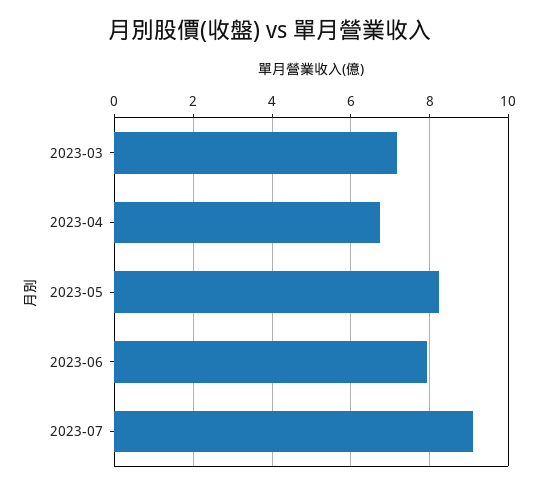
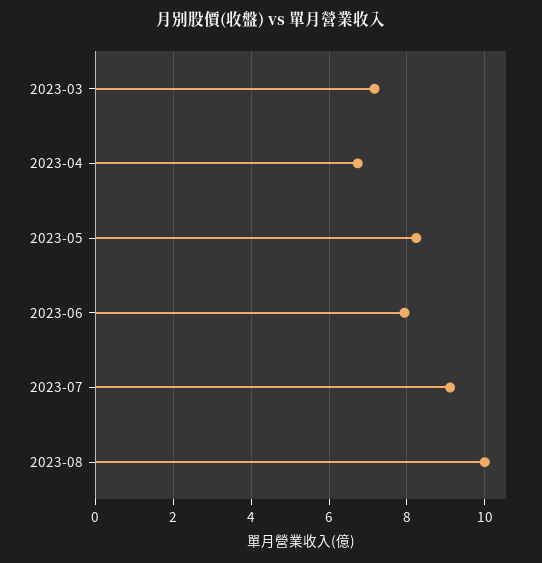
2023-08: none -> 10

